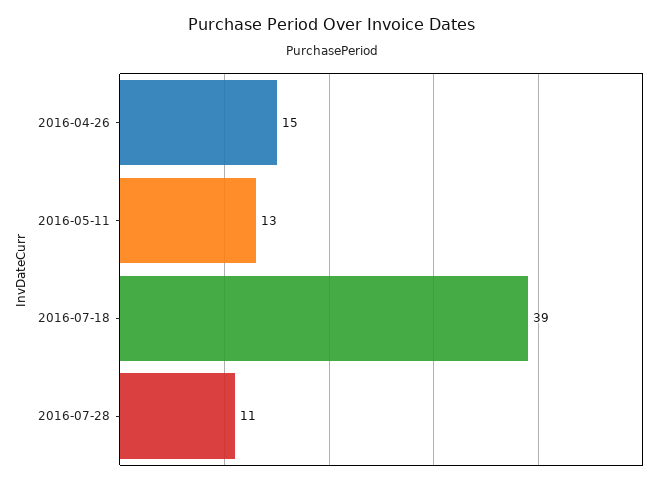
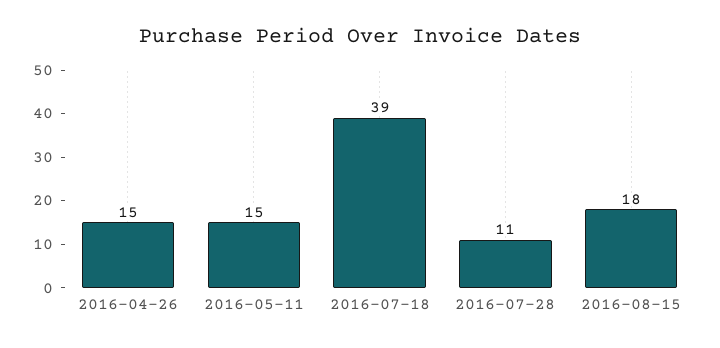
2016-05-11: 13 -> 15
2016-08-15: none -> 18

